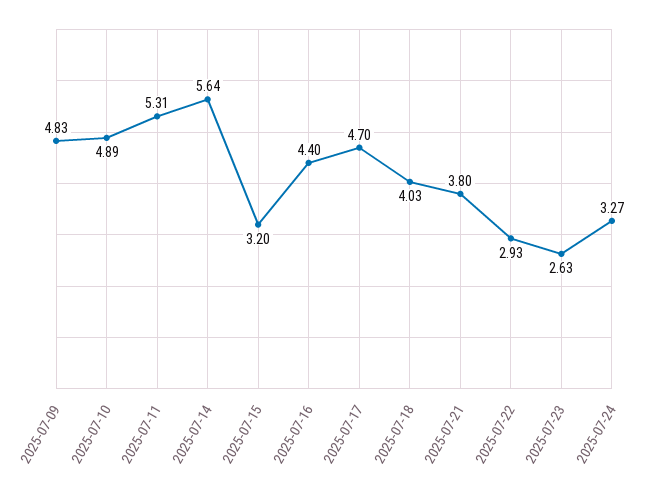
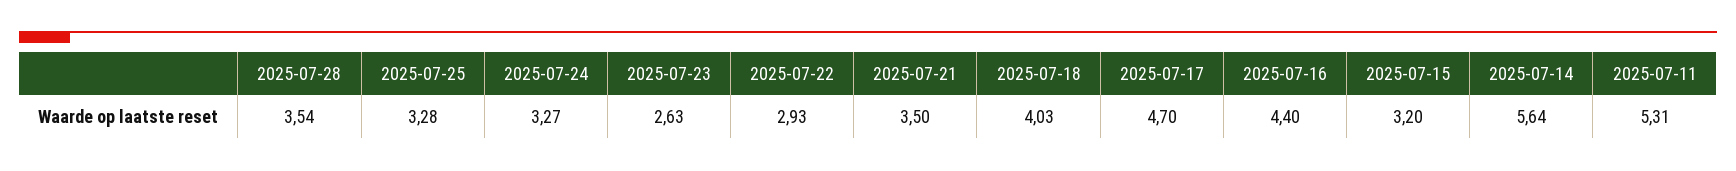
2025-07-09: 4.83 -> none
2025-07-10: 4.89 -> none
2025-07-21: 3.8 -> 3.5
2025-07-28: none -> 3.54
2025-07-25: none -> 3.28

